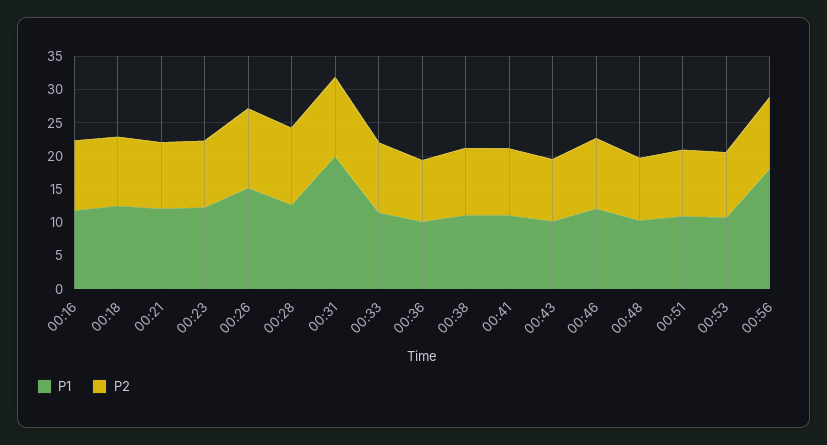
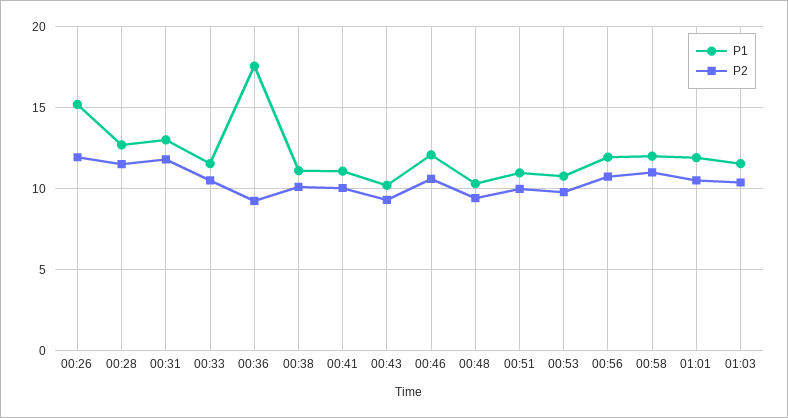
P1, 00:16: 12.5 -> none
P2, 00:16: 10 -> none
P1, 00:18: 12.5 -> none
P2, 00:18: 10 -> none
P1, 00:21: 12.5 -> none
P2, 00:21: 10 -> none
P1, 00:23: 12.5 -> none
P2, 00:23: 10 -> none
P1, 00:31: 20 -> 13
P1, 00:36: 10 -> 17.5
P1, 00:56: 17.5 -> 12
P1, 00:58: none -> 12
P2, 00:58: none -> 11
P1, 01:01: none -> 12
P2, 01:01: none -> 10.5
P1, 01:03: none -> 11.5
P2, 01:03: none -> 10.5

